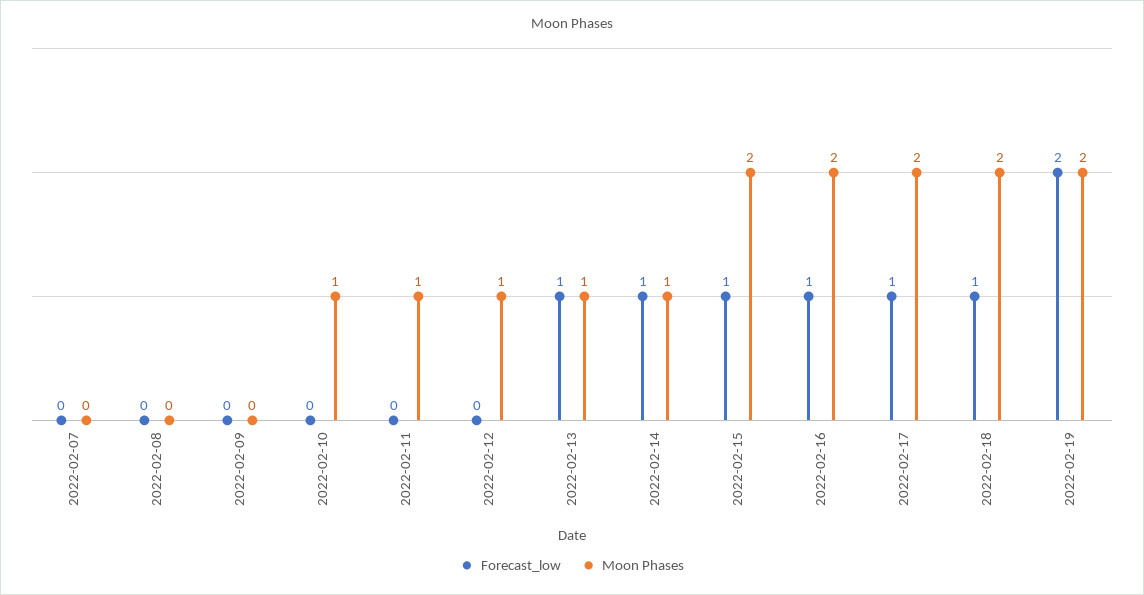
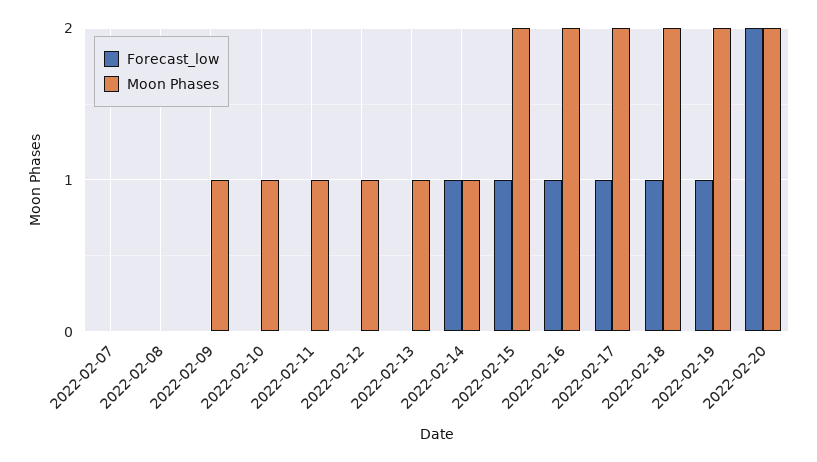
Moon Phases, 2022-02-09: 0 -> 1
Forecast_low, 2022-02-13: 1 -> 0
Forecast_low, 2022-02-19: 2 -> 1
Forecast_low, 2022-02-20: none -> 2
Moon Phases, 2022-02-20: none -> 2

